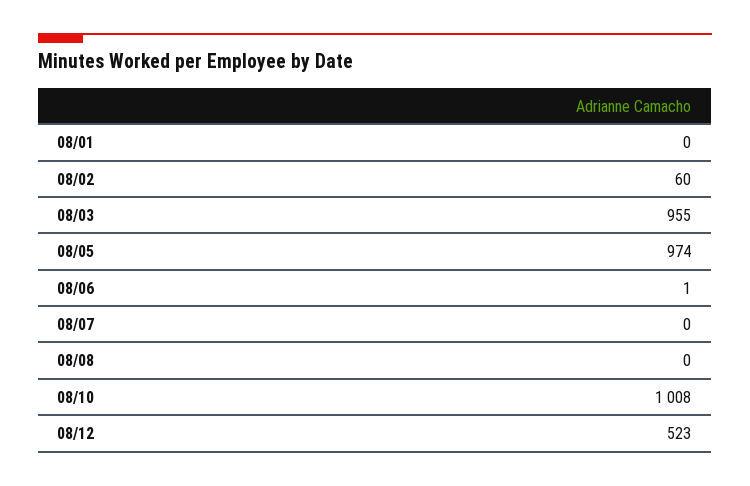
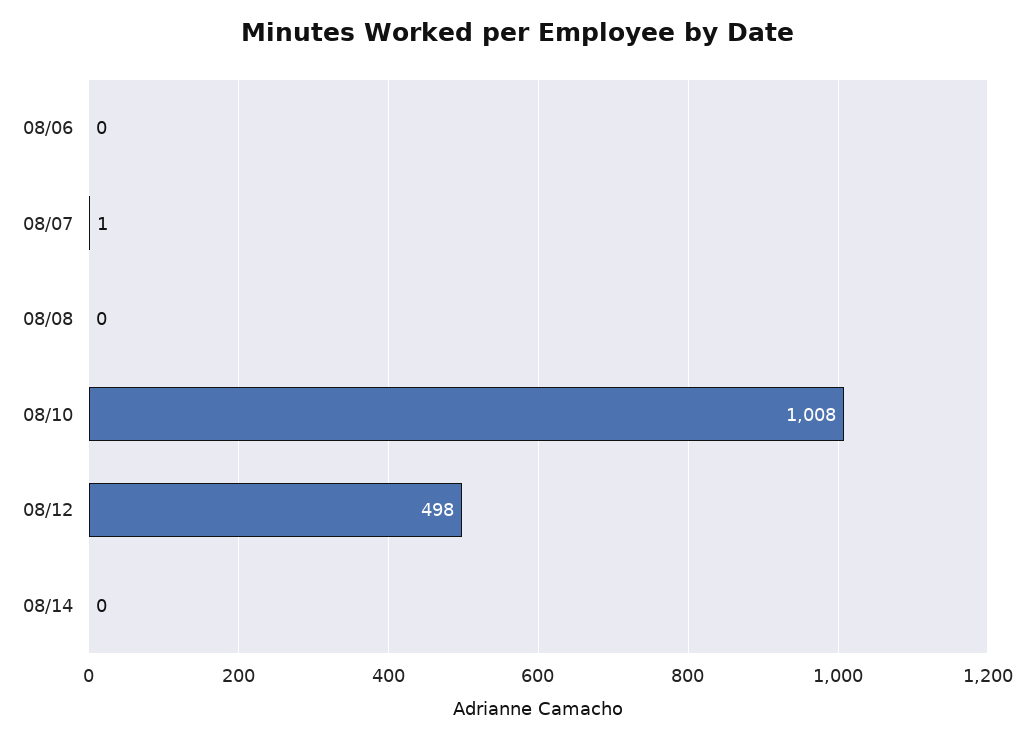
08/01: 0 -> none
08/02: 60 -> none
08/03: 955 -> none
08/05: 974 -> none
08/06: 1 -> 0
08/07: 0 -> 1
08/12: 523 -> 498
08/14: none -> 0

